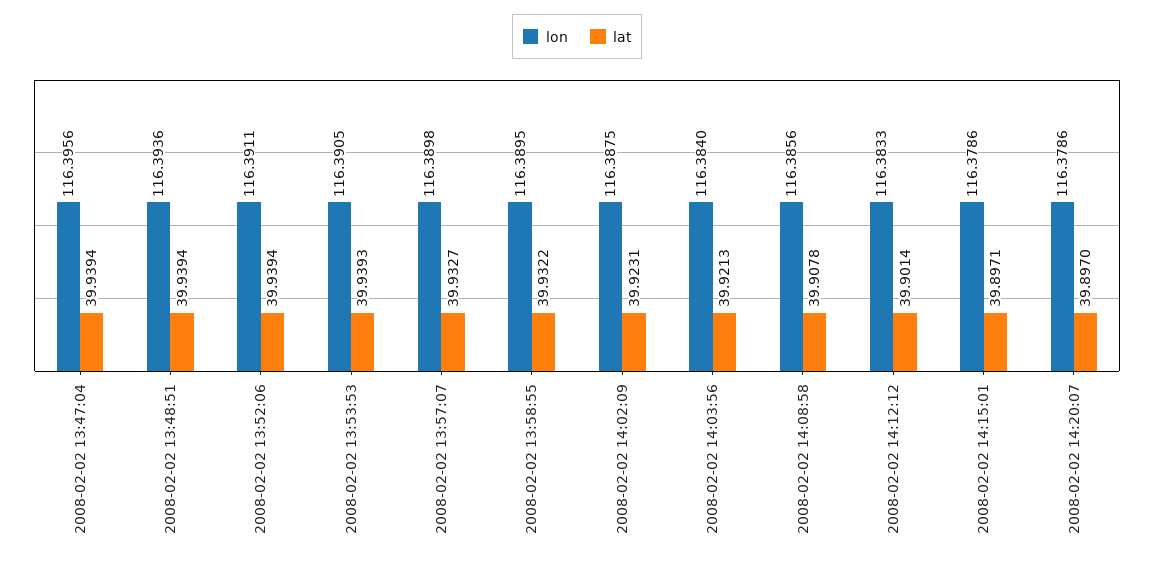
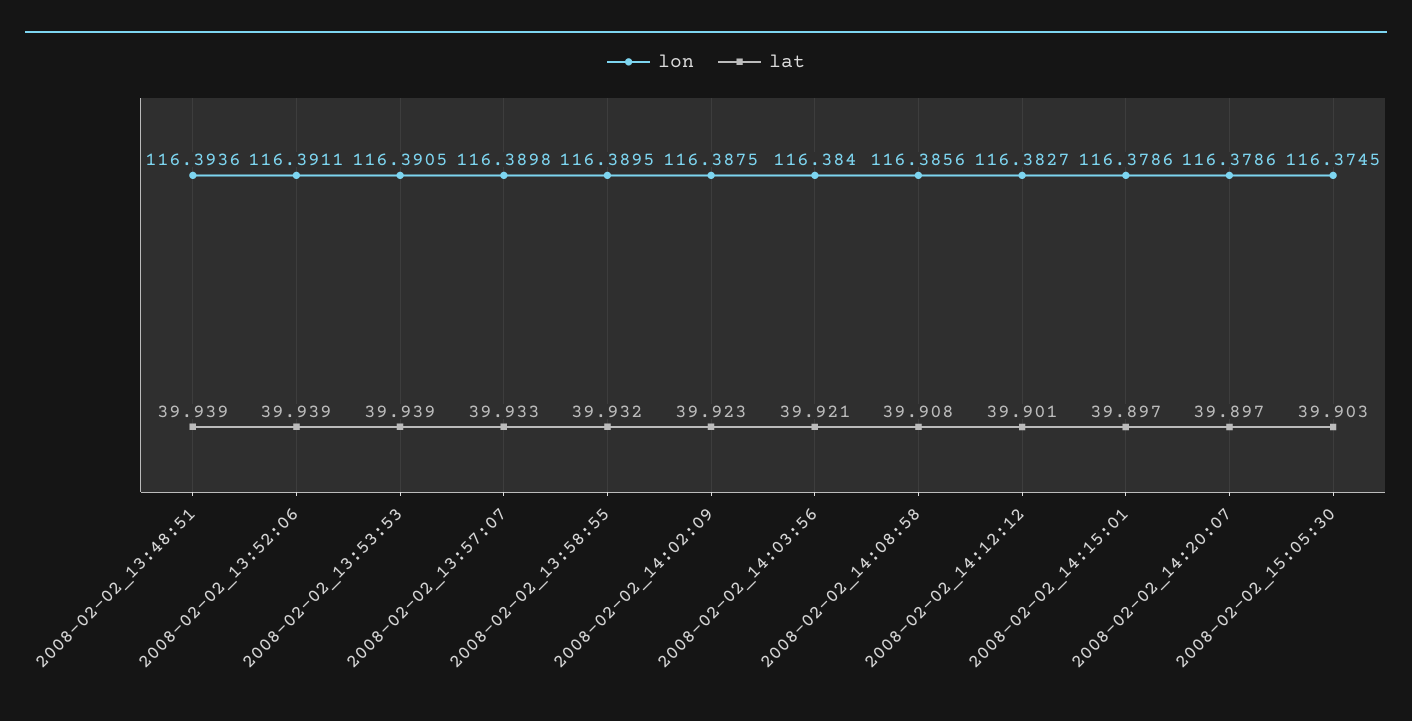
lon, 2008-02-02 13:47:04: 116.3956 -> none
lat, 2008-02-02 13:47:04: 39.9394 -> none
lon, 2008-02-02 14:12:12: 116.3833 -> 116.3827
lon, 2008-02-02_15:05:30: none -> 116.3745
lat, 2008-02-02_15:05:30: none -> 39.903

